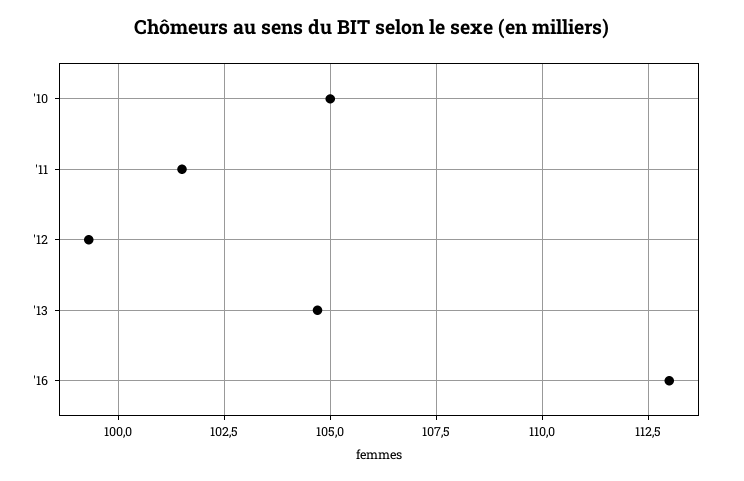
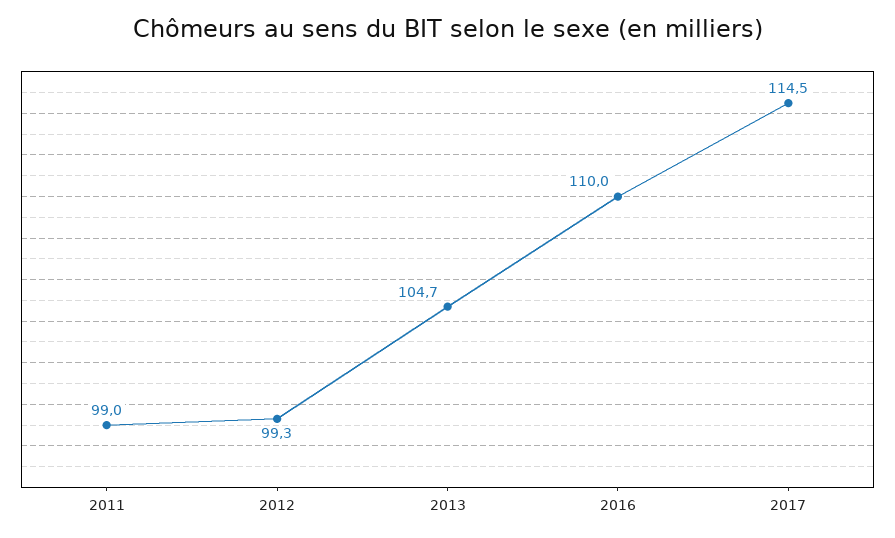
'10: 105 -> none
'11: 101.5 -> 99
'16: 113 -> 110
2017: none -> 114.5

